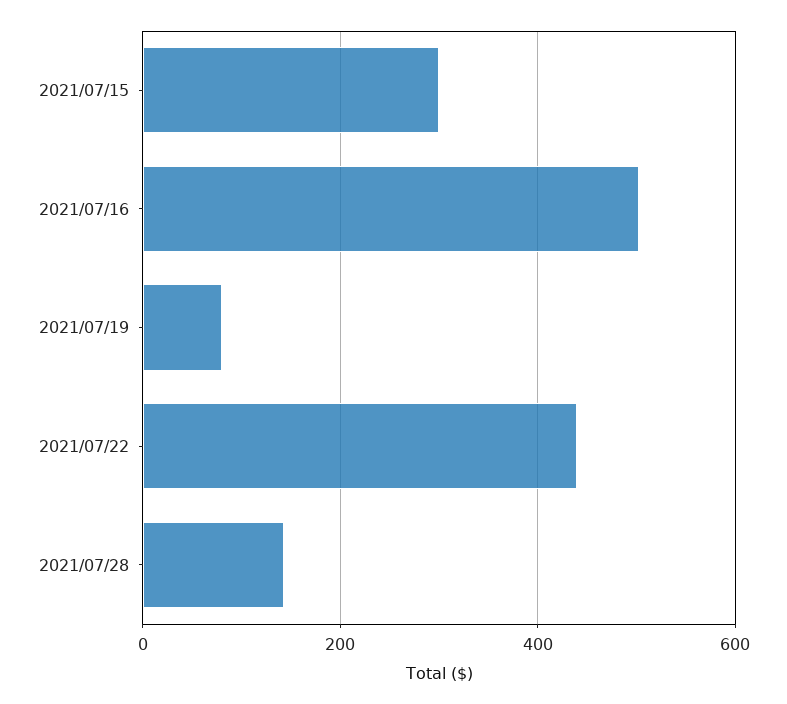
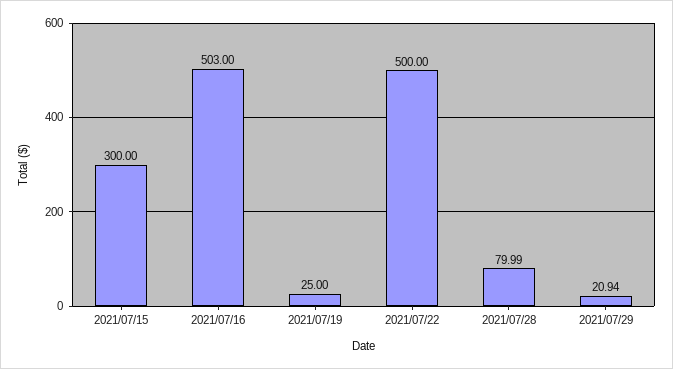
2021/07/19: 80 -> 25
2021/07/22: 440 -> 500
2021/07/28: 140 -> 79.99
2021/07/29: none -> 20.94

